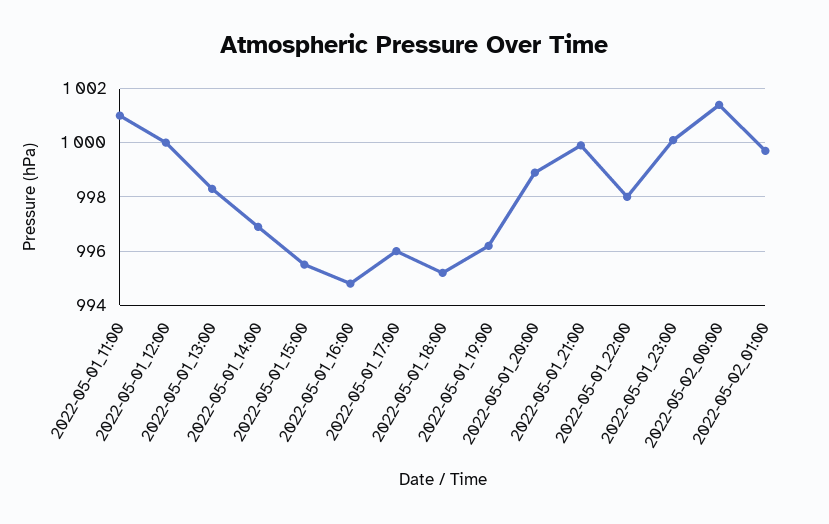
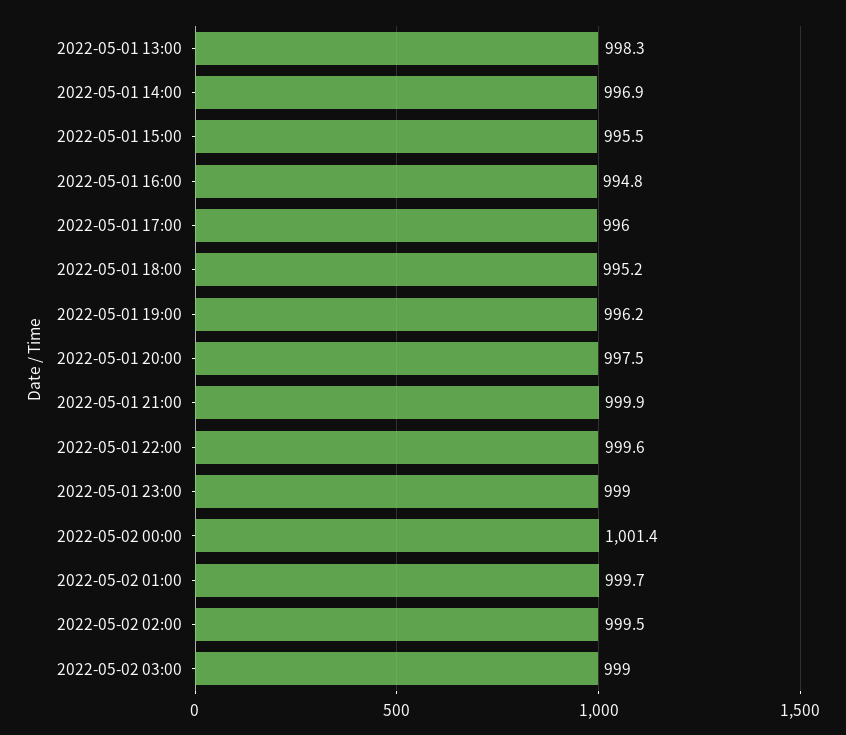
2022-05-01_11:00: 1001 -> none
2022-05-01_12:00: 1000 -> none
2022-05-01_20:00: 999 -> 997.5
2022-05-01_22:00: 998 -> 999.6
2022-05-01_23:00: 1000 -> 999
2022-05-02 02:00: none -> 999.5
2022-05-02 03:00: none -> 999

